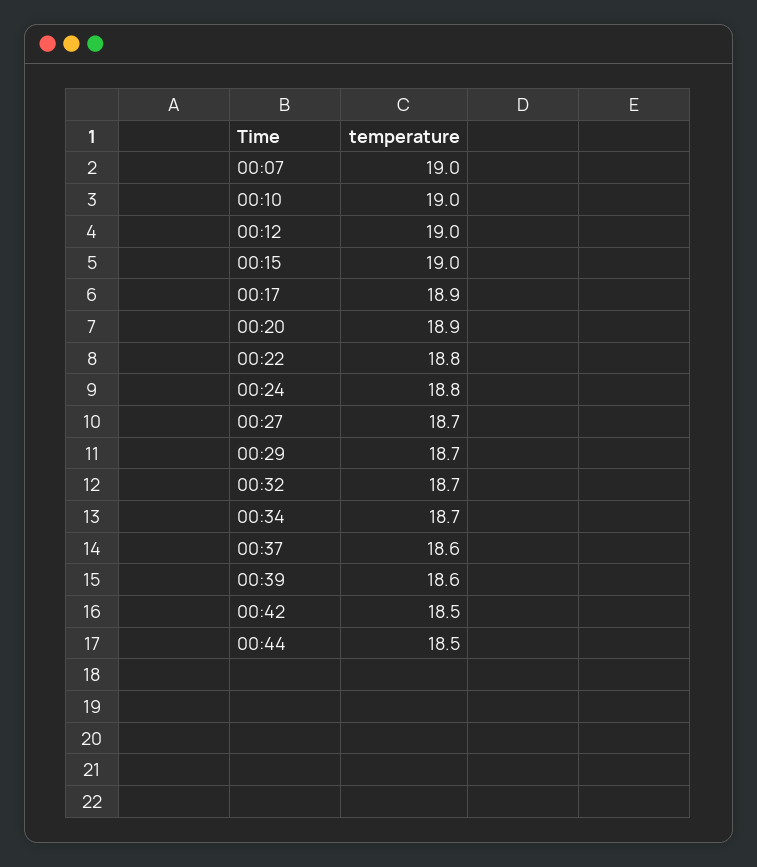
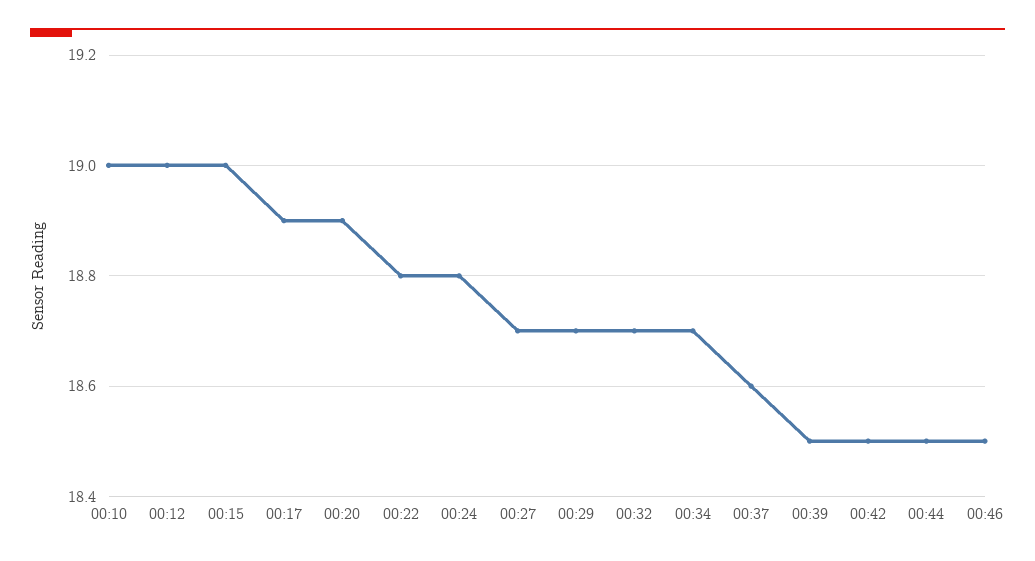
00:07: 19 -> none
00:39: 18.6 -> 18.5
00:46: none -> 18.5

